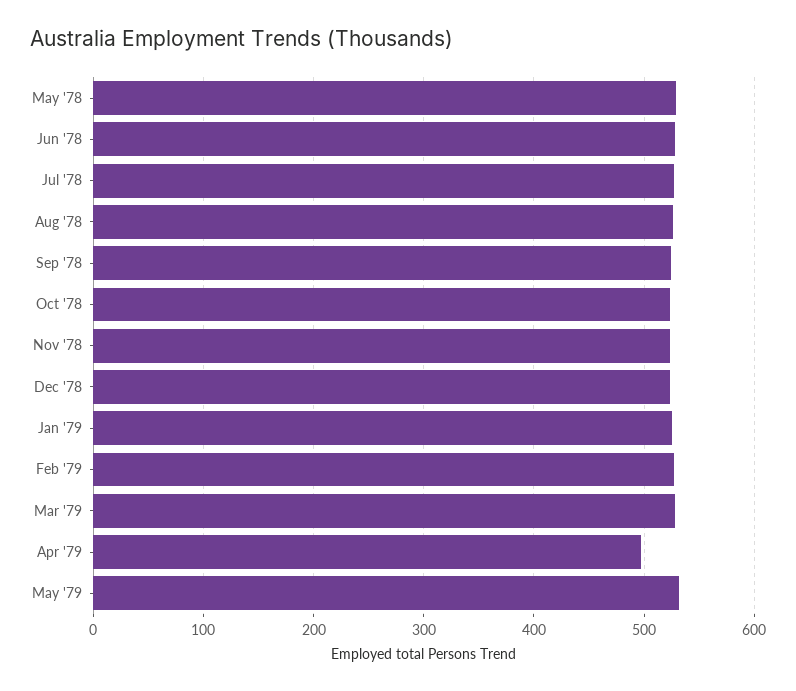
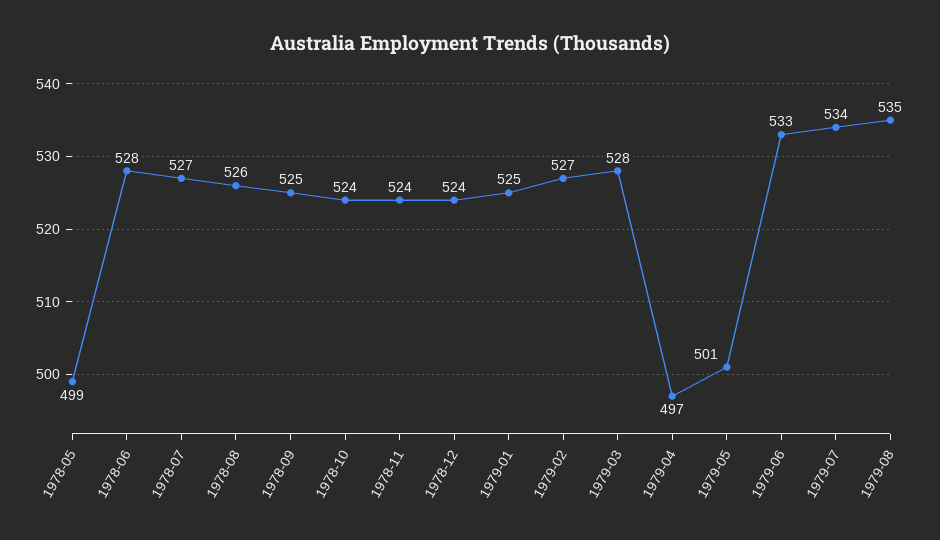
May '78: 530 -> 499
May '79: 530 -> 501
1979-06: none -> 533
1979-07: none -> 534
1979-08: none -> 535

